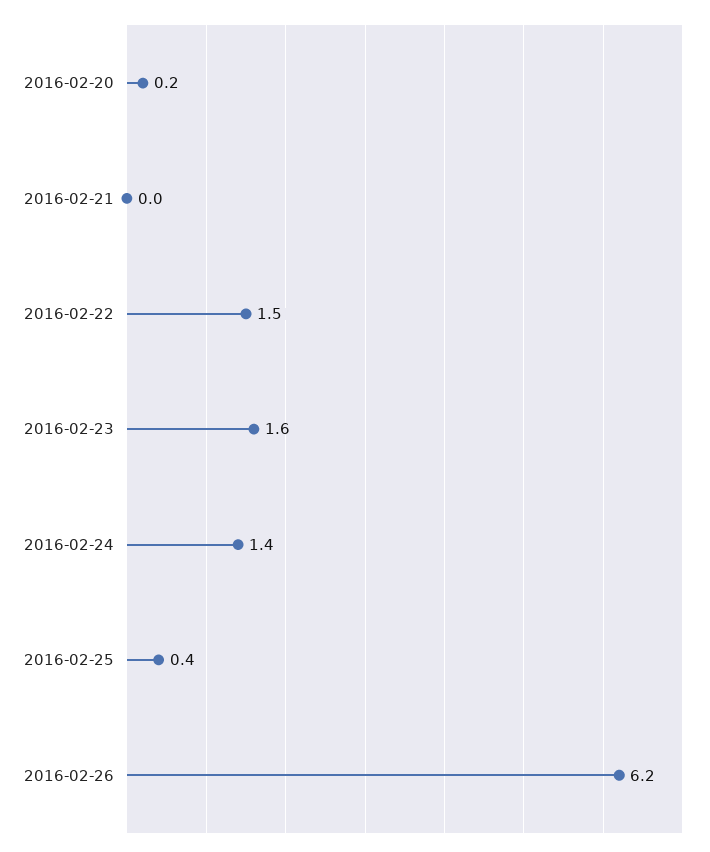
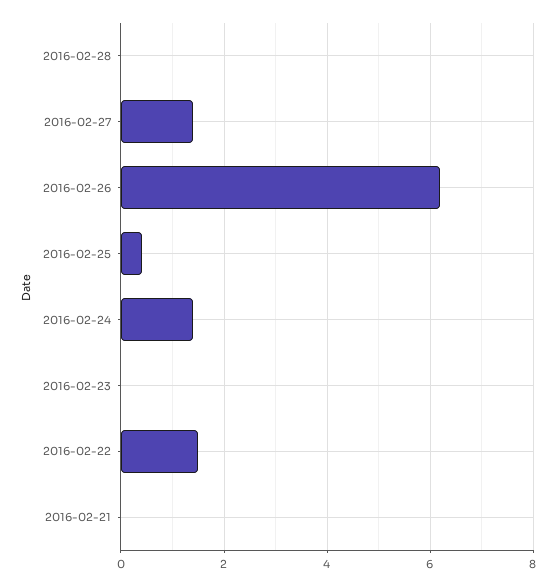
2016-02-20: 0.2 -> none
2016-02-23: 1.6 -> 0
2016-02-28: none -> 0
2016-02-27: none -> 1.5

